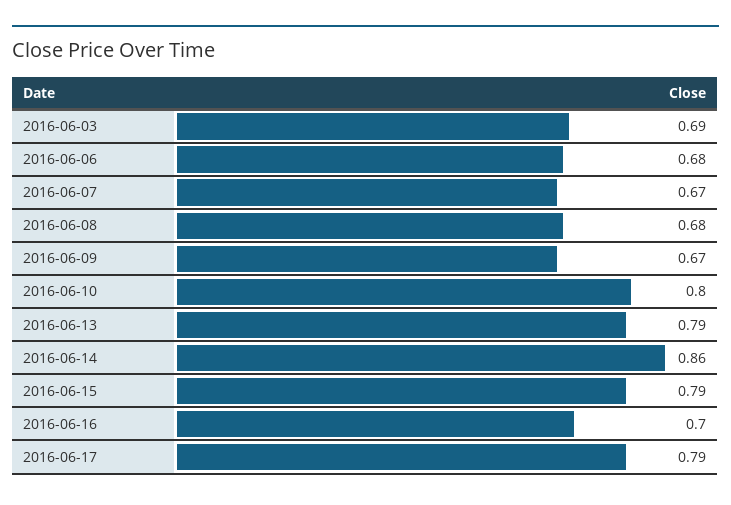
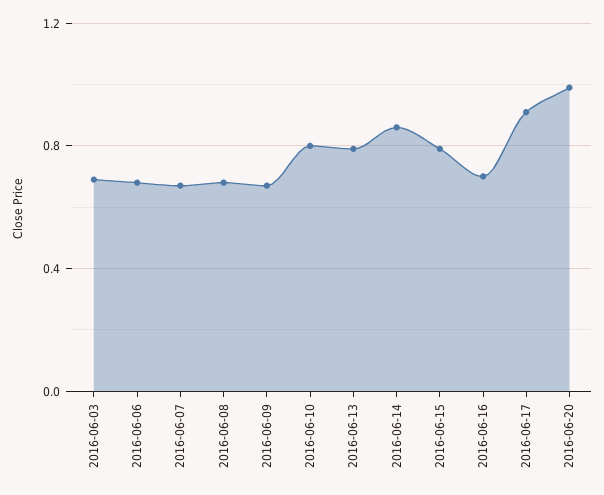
2016-06-17: 0.79 -> 0.9
2016-06-20: none -> 1

